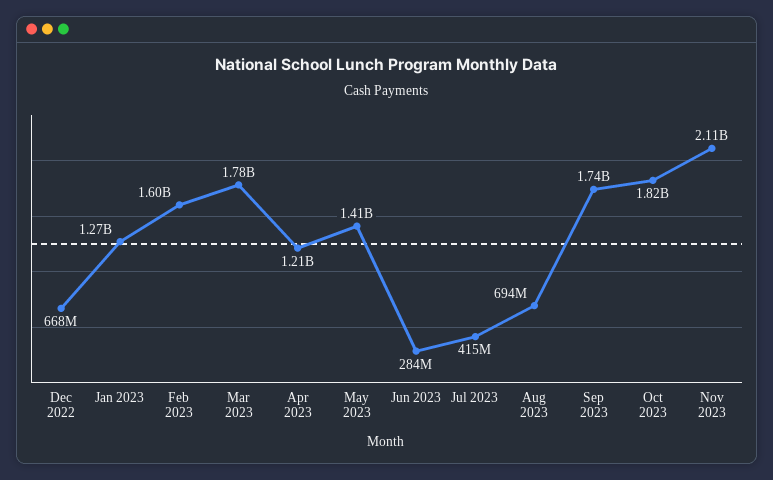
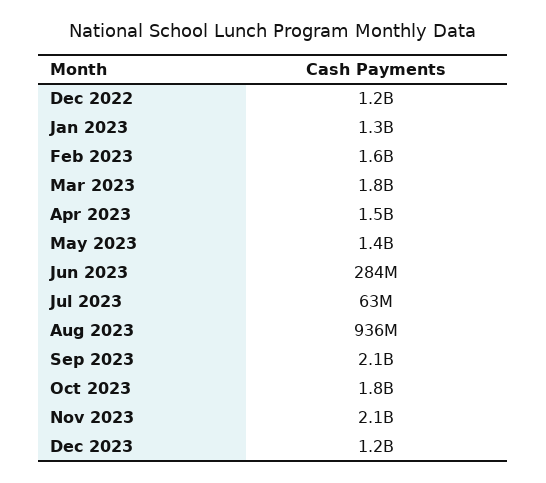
Dec 2022: 668000000 -> 1200000000
Apr 2023: 1210000000 -> 1500000000
Jul 2023: 415000000 -> 63000000
Aug 2023: 694000000 -> 936000000
Sep 2023: 1740000000 -> 2100000000
Dec 2023: none -> 1200000000

